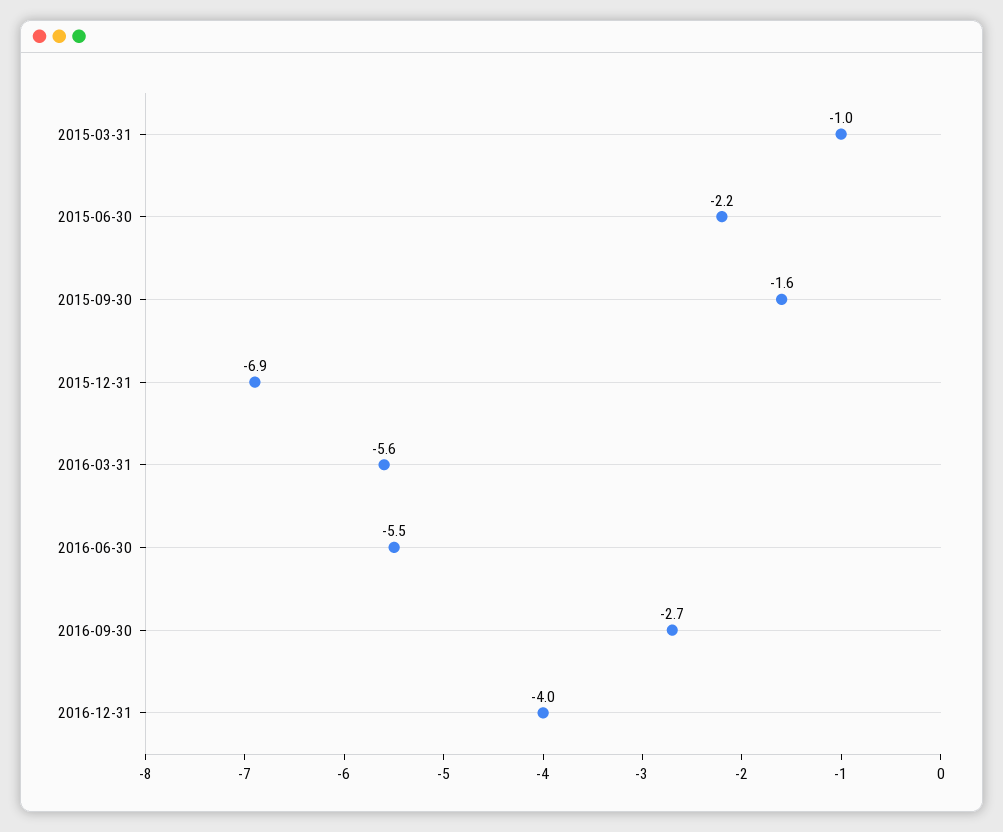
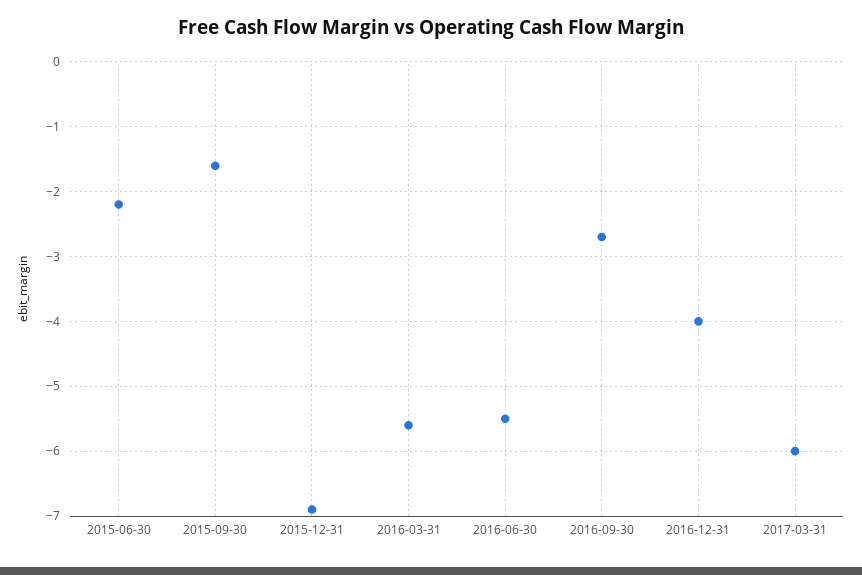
2015-03-31: -1 -> none
2017-03-31: none -> -6

